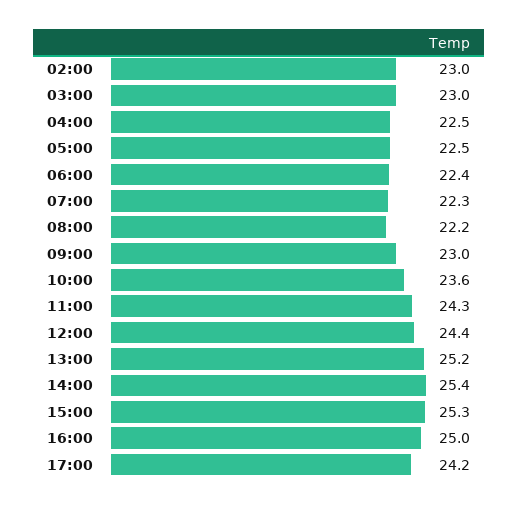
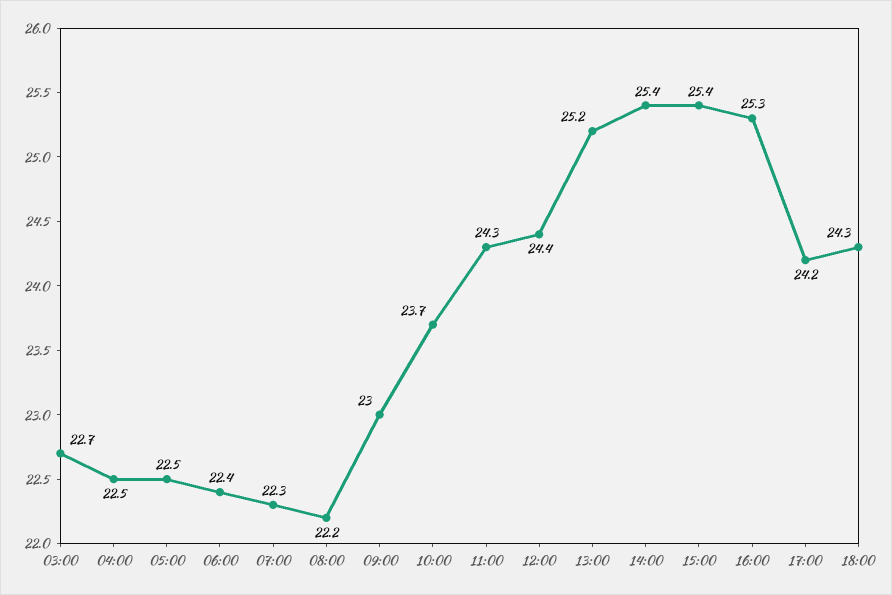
02:00: 23 -> none
03:00: 23 -> 22.7
10:00: 23.6 -> 23.7
15:00: 25.3 -> 25.4
16:00: 25 -> 25.3
18:00: none -> 24.3

